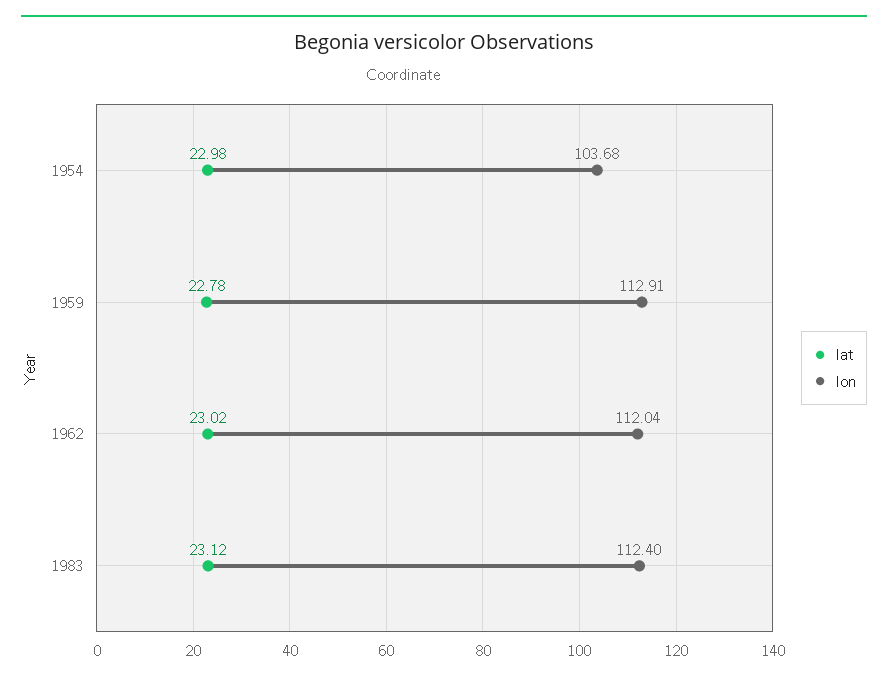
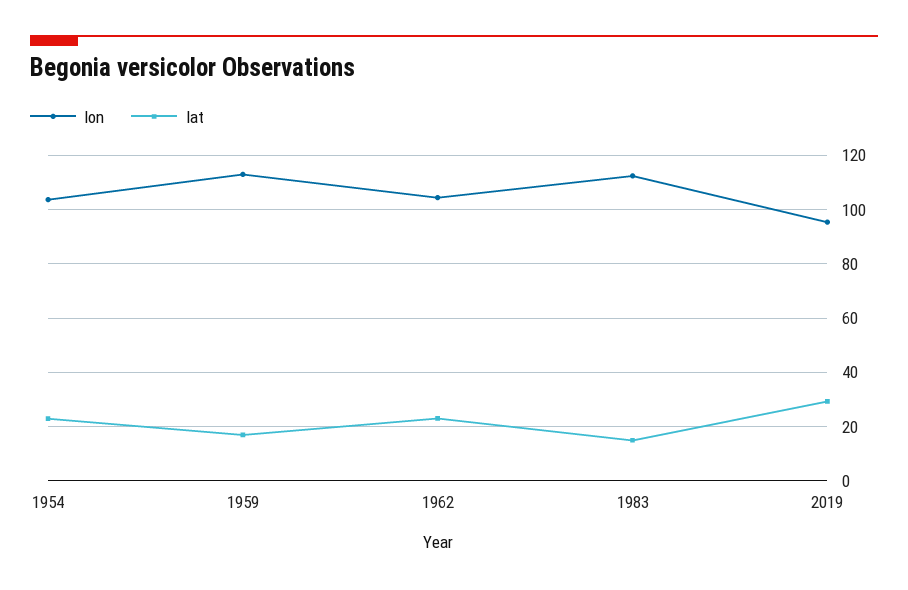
lat, 1959: 22.78 -> 17.5
lon, 1962: 112.04 -> 105
lat, 1983: 23.12 -> 15
lon, 2019: none -> 95
lat, 2019: none -> 30

